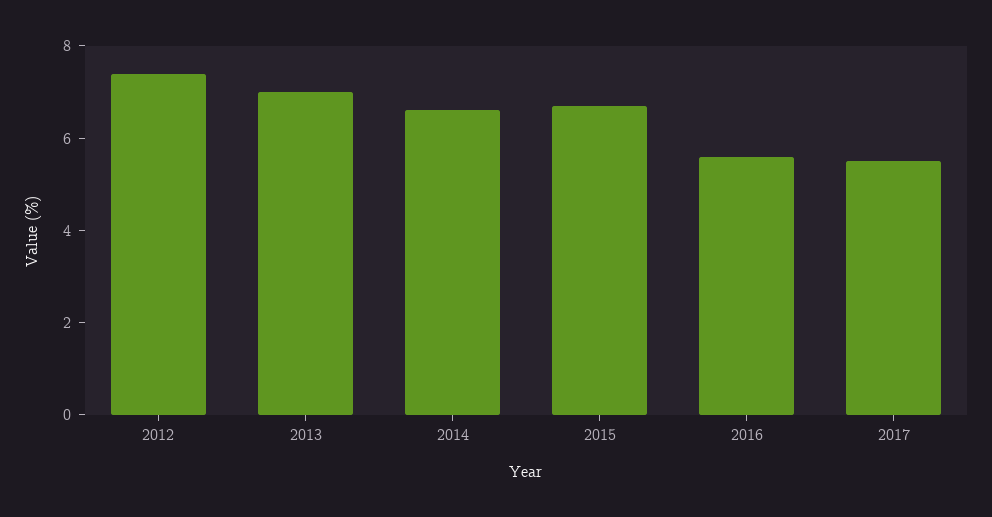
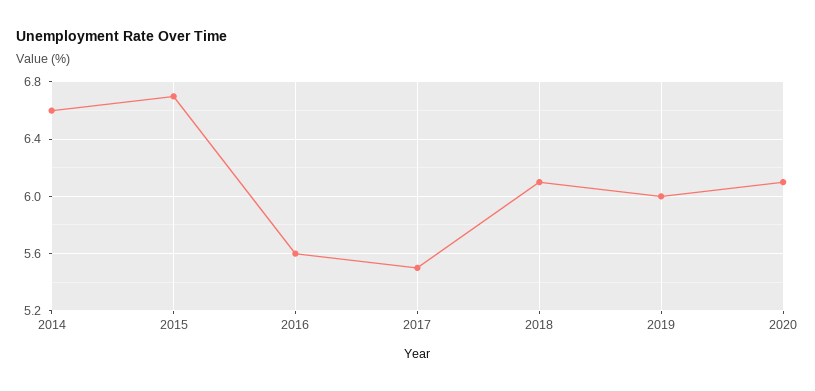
2012: 7.5 -> none
2013: 7 -> none
2018: none -> 6.1
2019: none -> 6
2020: none -> 6.1

